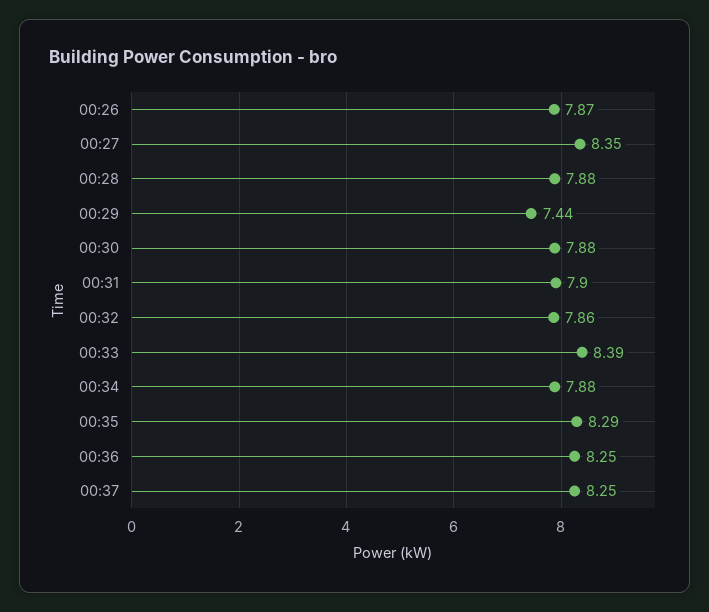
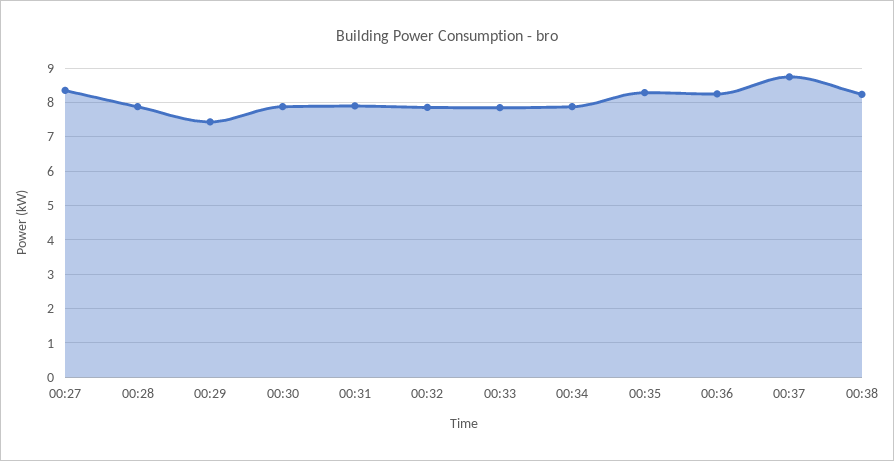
00:26: 7.87 -> none
00:33: 8.39 -> 7.8
00:37: 8.25 -> 8.8
00:38: none -> 8.2

